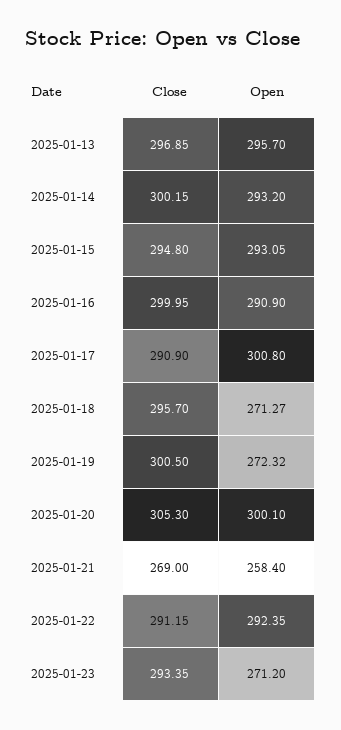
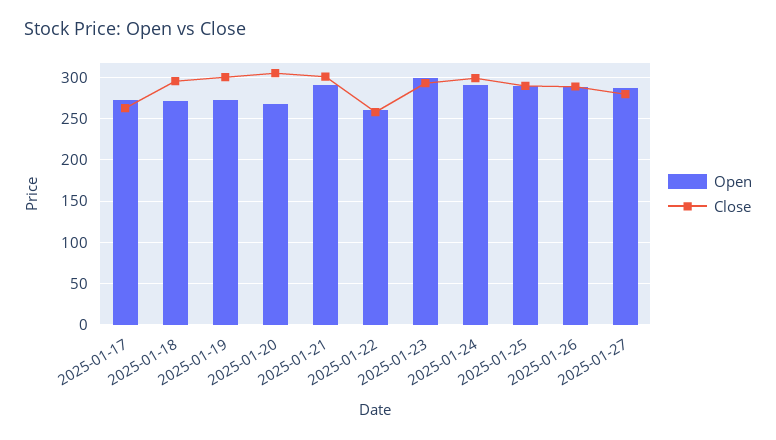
Close, 2025-01-13: 296.85 -> none
Open, 2025-01-13: 295.7 -> none
Close, 2025-01-14: 300.15 -> none
Open, 2025-01-14: 293.2 -> none
Close, 2025-01-15: 294.8 -> none
Open, 2025-01-15: 293.05 -> none
Close, 2025-01-16: 299.95 -> none
Open, 2025-01-16: 290.9 -> none
Close, 2025-01-17: 290.9 -> 260
Open, 2025-01-17: 300.8 -> 270
Open, 2025-01-20: 300.1 -> 270
Close, 2025-01-21: 269 -> 300
Open, 2025-01-21: 258.4 -> 290
Close, 2025-01-22: 291.15 -> 260
Open, 2025-01-22: 292.35 -> 260
Open, 2025-01-23: 271.2 -> 300
Open, 2025-01-24: none -> 290
Close, 2025-01-24: none -> 300
Open, 2025-01-25: none -> 290
Close, 2025-01-25: none -> 290
Open, 2025-01-26: none -> 290
Close, 2025-01-26: none -> 290
Open, 2025-01-27: none -> 290
Close, 2025-01-27: none -> 280

